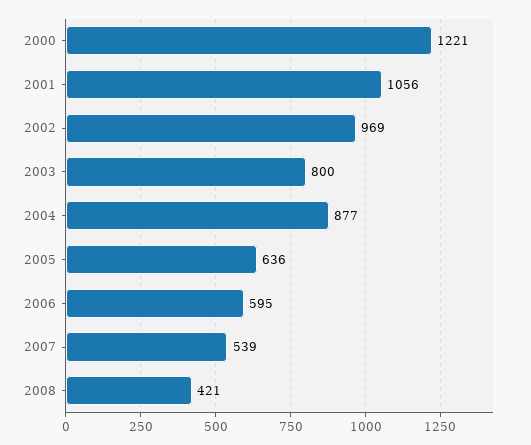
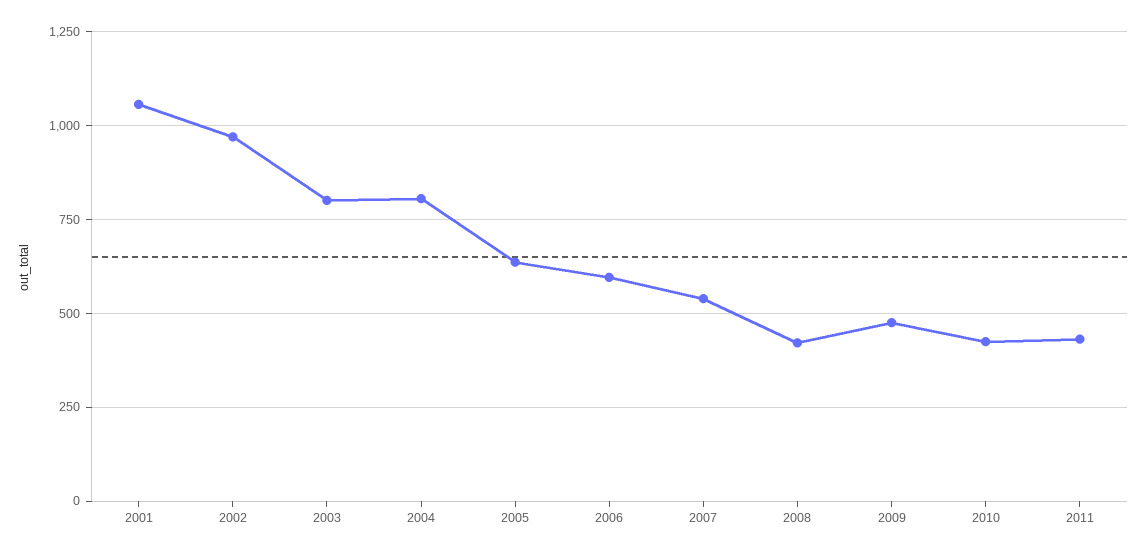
2000: 1221 -> none
2004: 877 -> 800
2009: none -> 475
2010: none -> 425
2011: none -> 425

